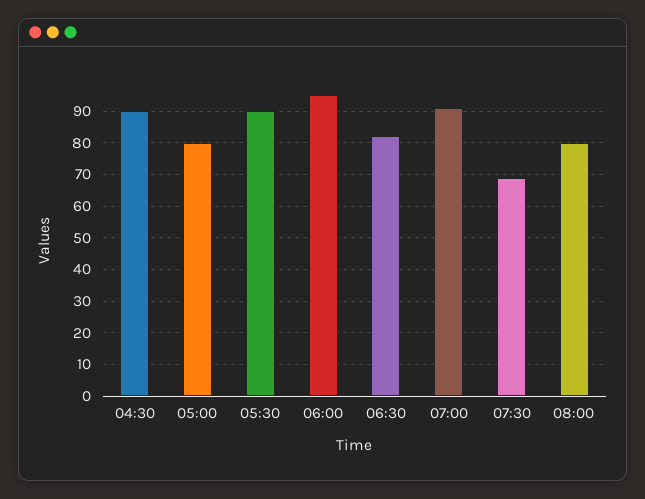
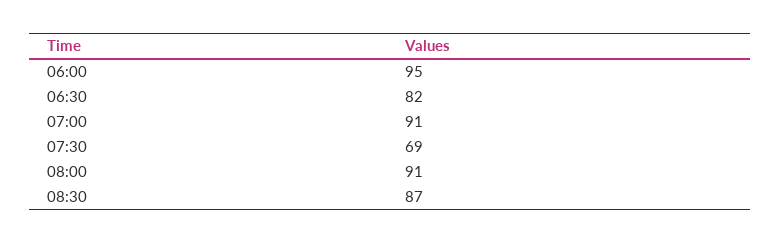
04:30: 90 -> none
05:00: 80 -> none
05:30: 90 -> none
08:00: 80 -> 91
08:30: none -> 87

